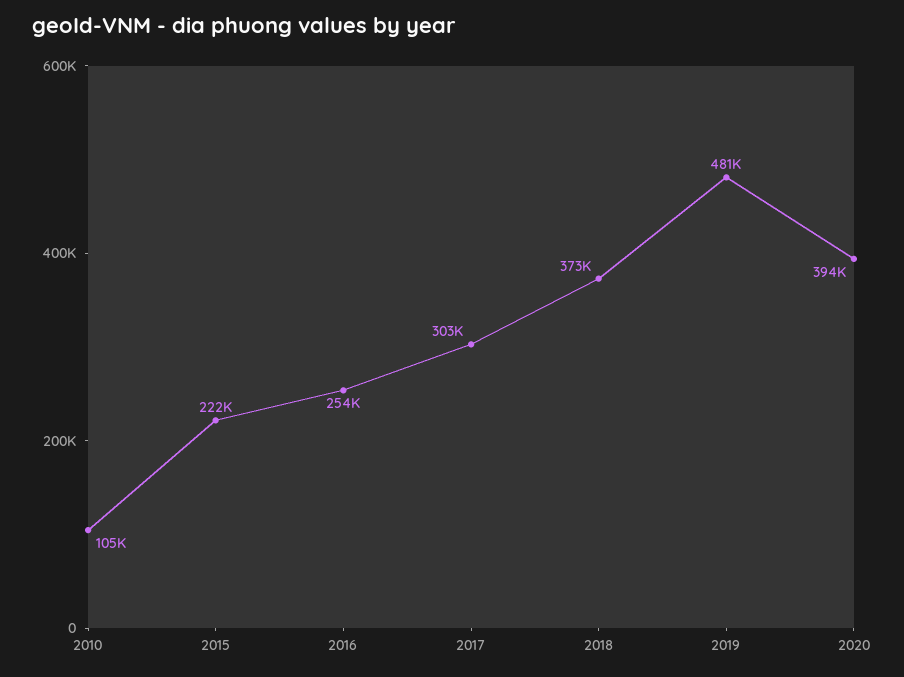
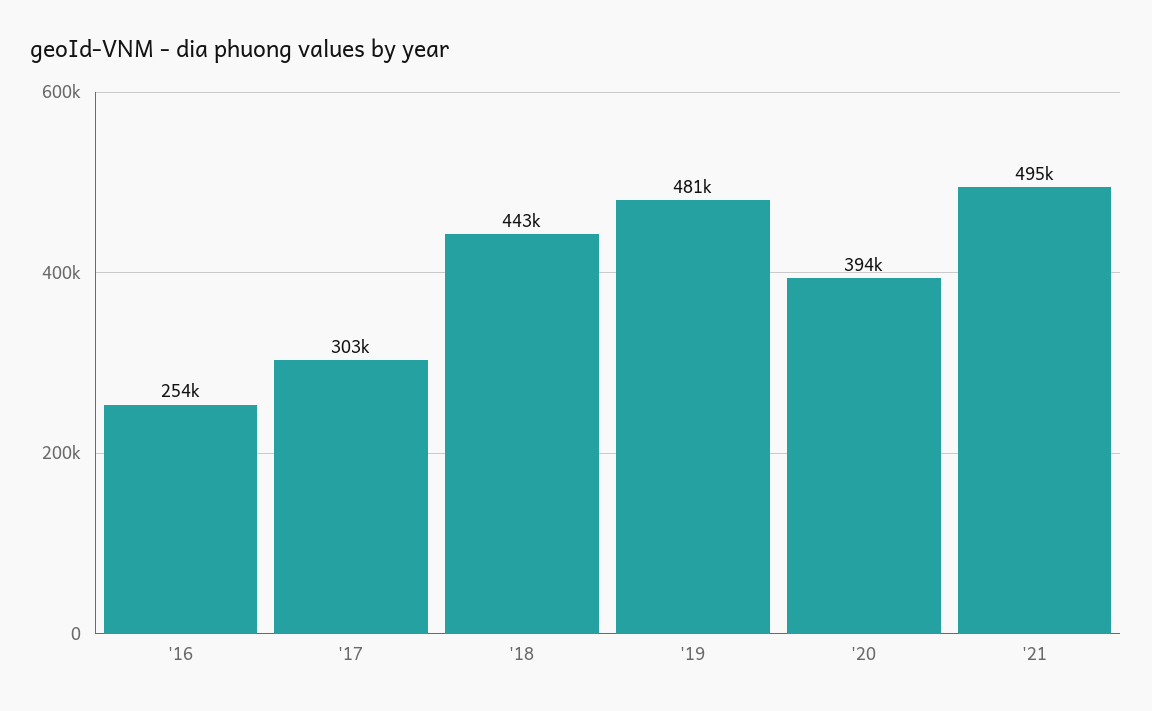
2010: 105000 -> none
2015: 222000 -> none
2018: 373000 -> 443000
'21: none -> 495000

